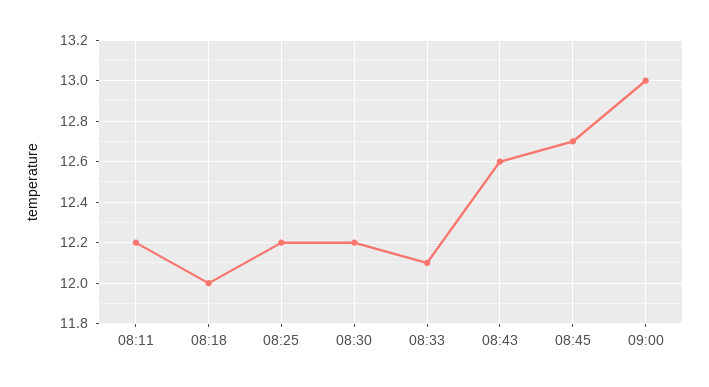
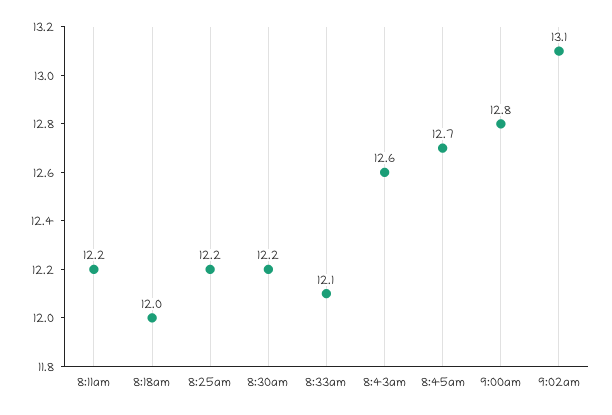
09:00: 13 -> 12.8
9:02am: none -> 13.1

